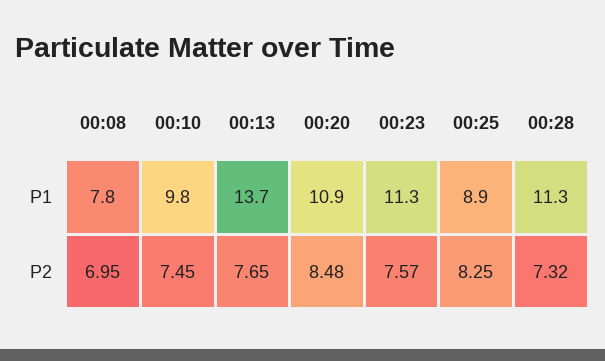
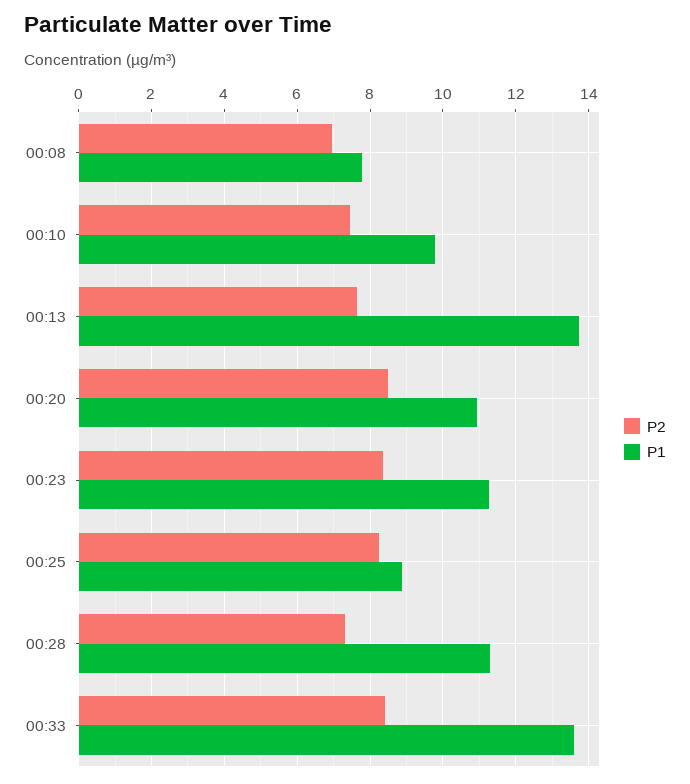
P2, 00:23: 7.57 -> 8.4
P2, 00:33: none -> 8.4
P1, 00:33: none -> 13.6

